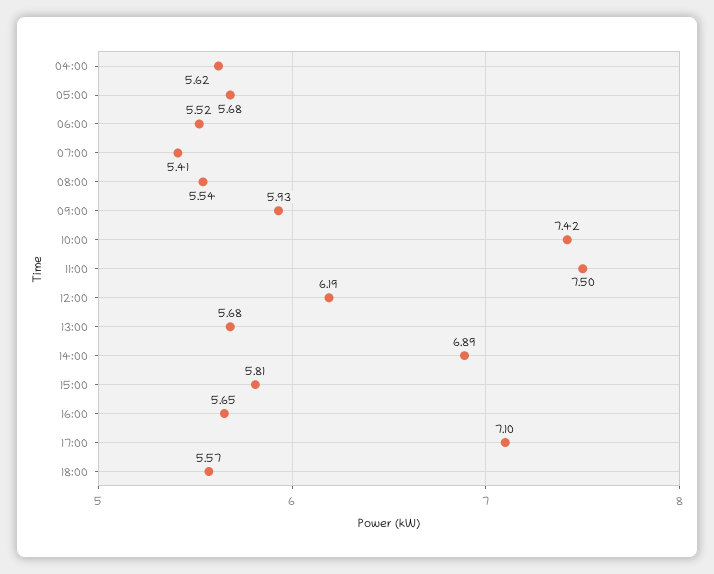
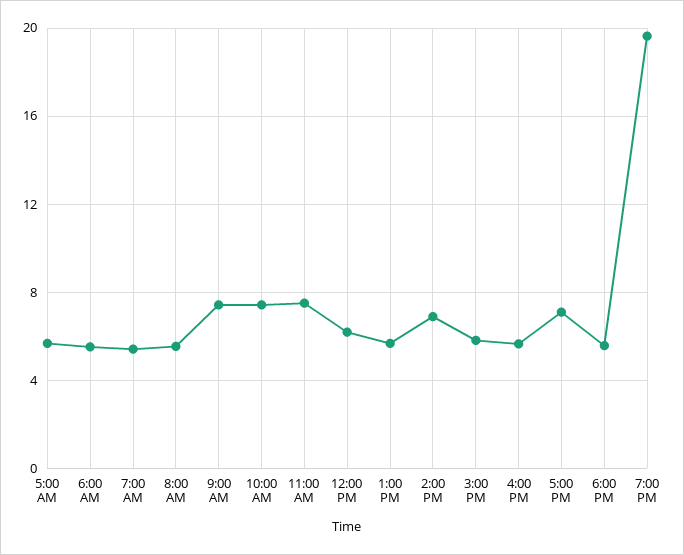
04:00: 5.62 -> none
09:00: 5.93 -> 7.5
7:00 PM: none -> 19.5

